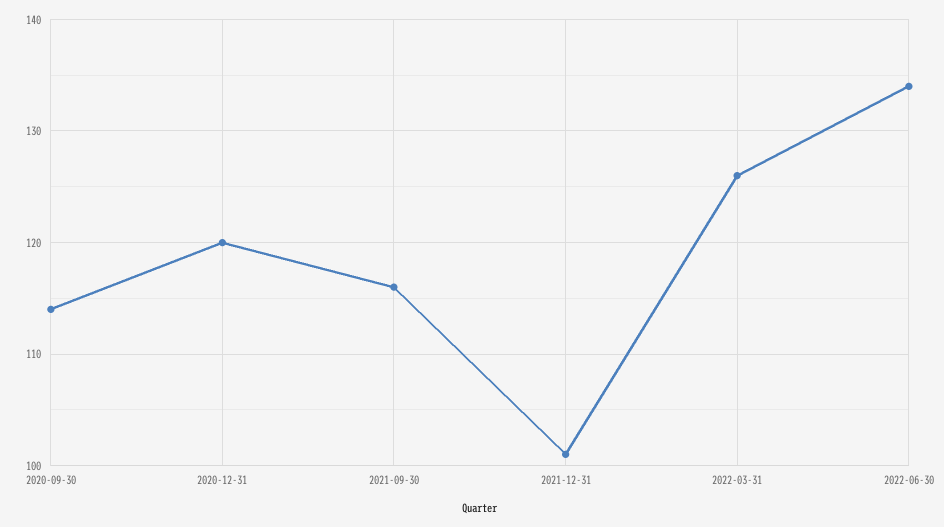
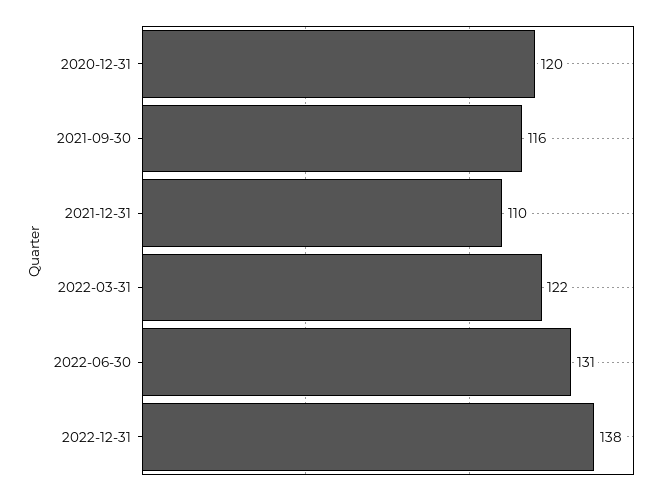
2020-09-30: 114 -> none
2021-12-31: 101 -> 110
2022-03-31: 126 -> 122
2022-06-30: 134 -> 131
2022-12-31: none -> 138

